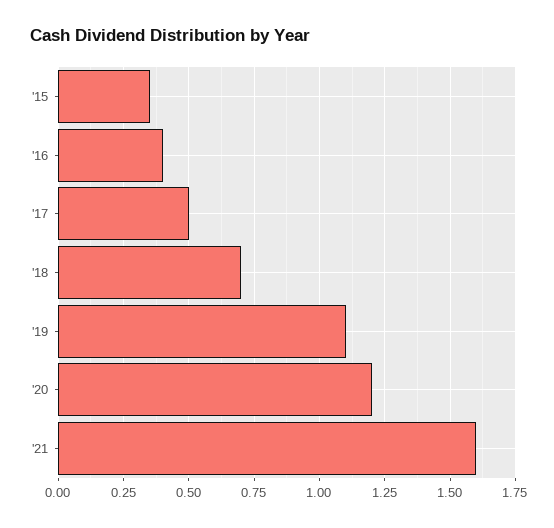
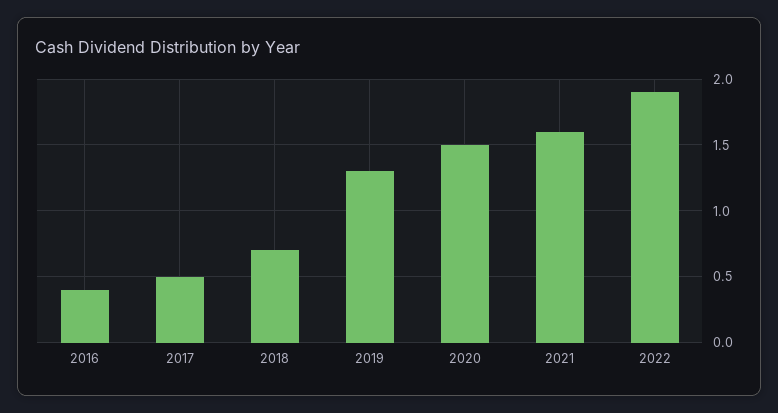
'15: 0.35 -> none
'19: 1.1 -> 1.3
'20: 1.2 -> 1.5
2022: none -> 1.9

